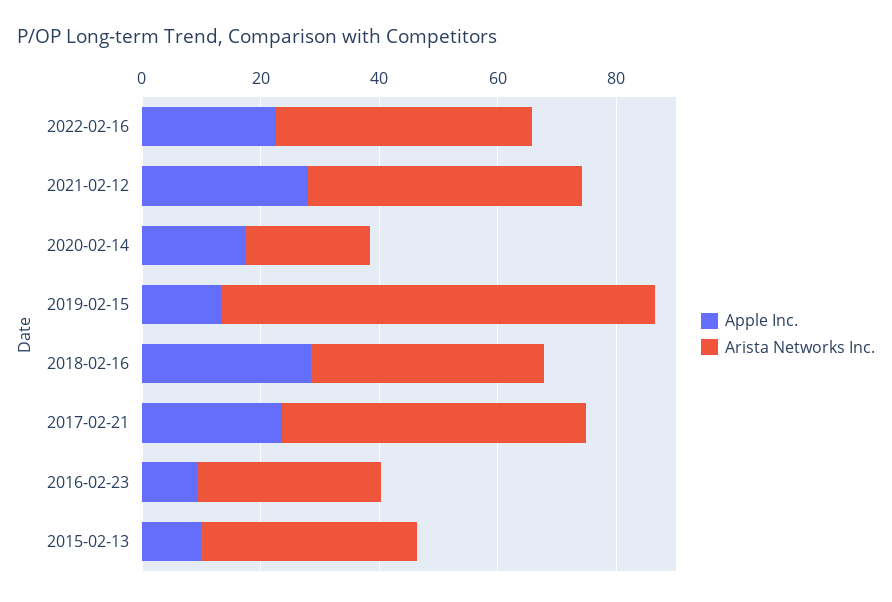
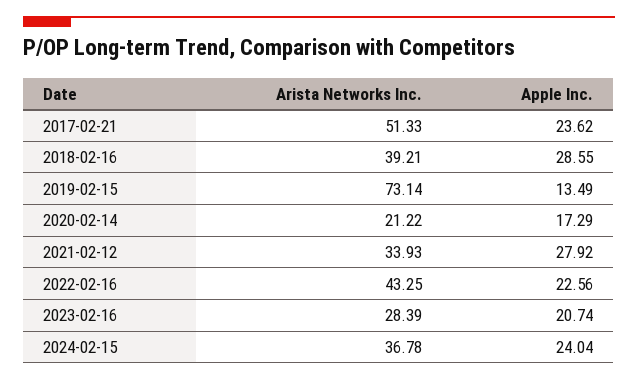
Arista Networks Inc., 2021-02-12: 45 -> 33.93
Apple Inc., 2016-02-23: 10 -> none
Arista Networks Inc., 2016-02-23: 30 -> none
Apple Inc., 2015-02-13: 10 -> none
Arista Networks Inc., 2015-02-13: 35 -> none
Arista Networks Inc., 2023-02-16: none -> 28.39
Apple Inc., 2023-02-16: none -> 20.74
Arista Networks Inc., 2024-02-15: none -> 36.78
Apple Inc., 2024-02-15: none -> 24.04

